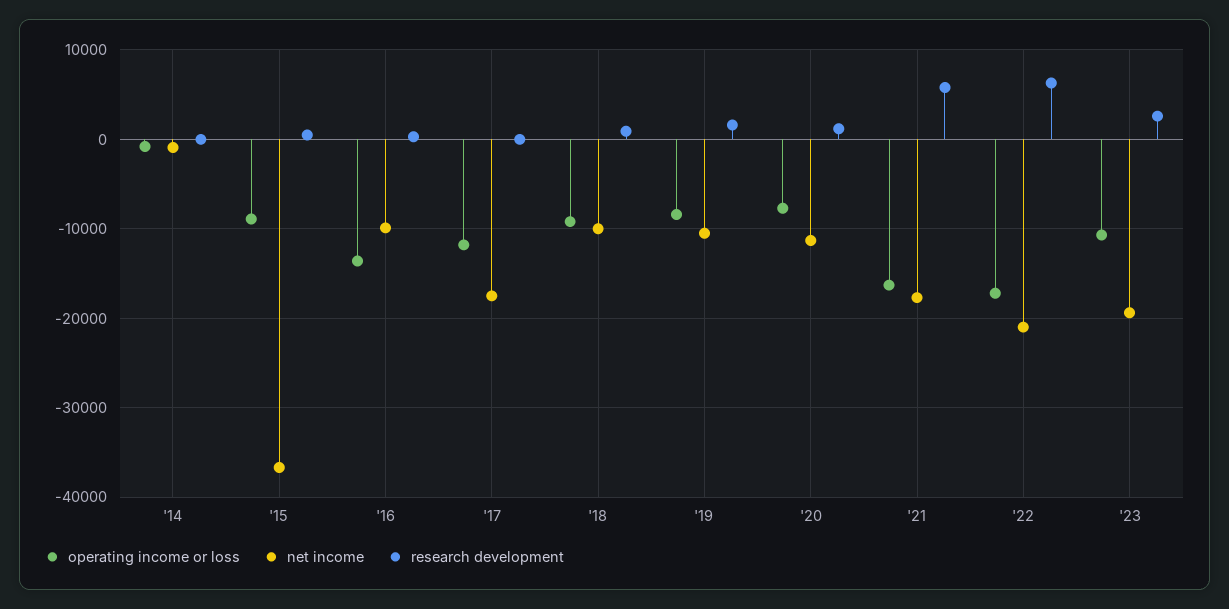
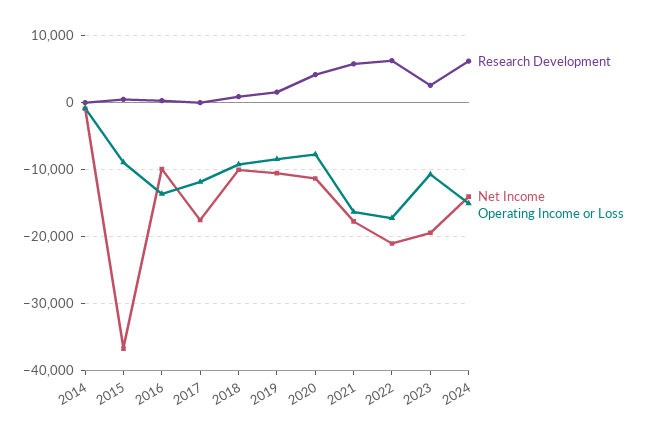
research development, '20: 1000 -> 4000
research development, 2024: none -> 6000
net income, 2024: none -> -14000
operating income or loss, 2024: none -> -15000

